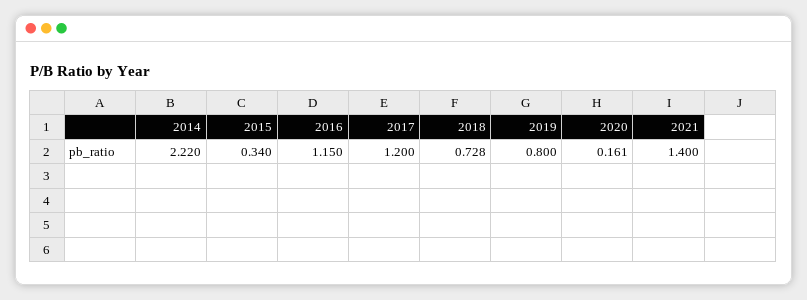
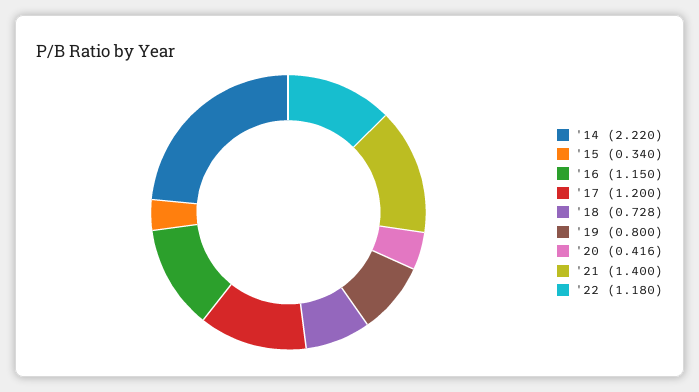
2020: 0.161 -> 0.416
'22: none -> 1.18

